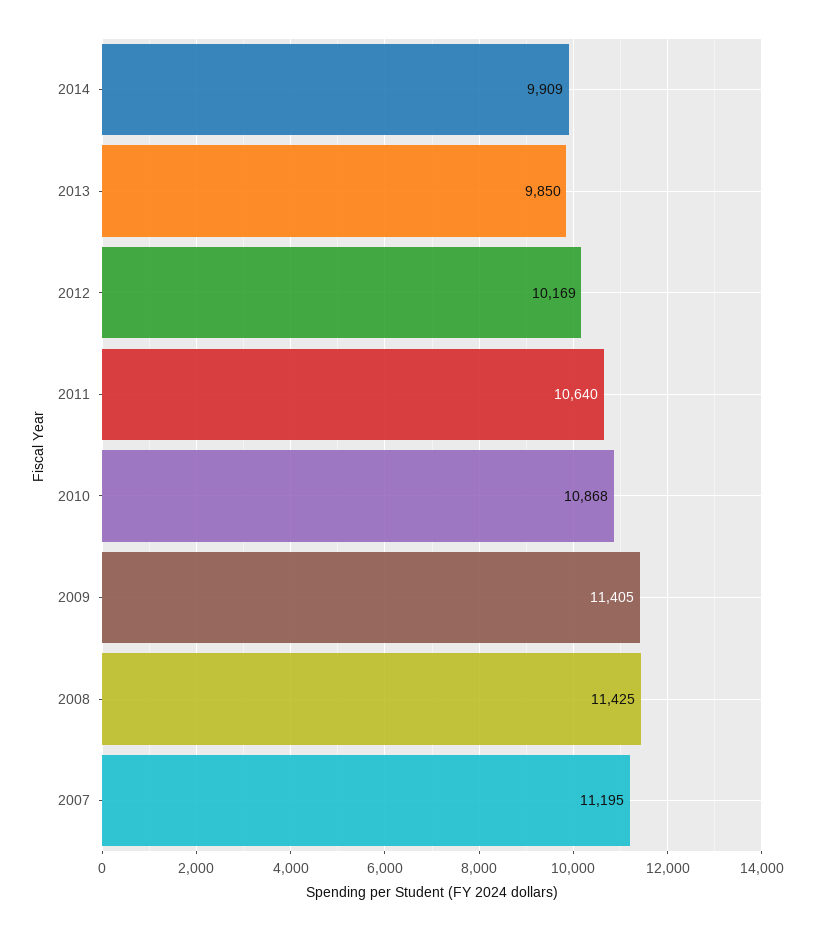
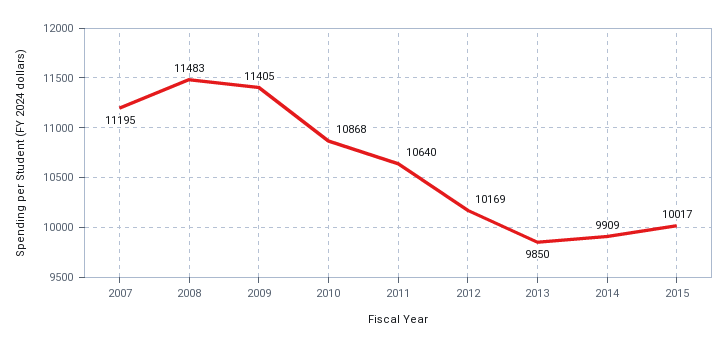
2008: 11425 -> 11483
2015: none -> 10017

